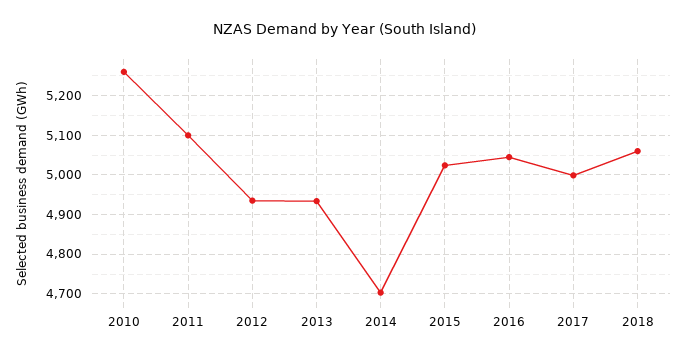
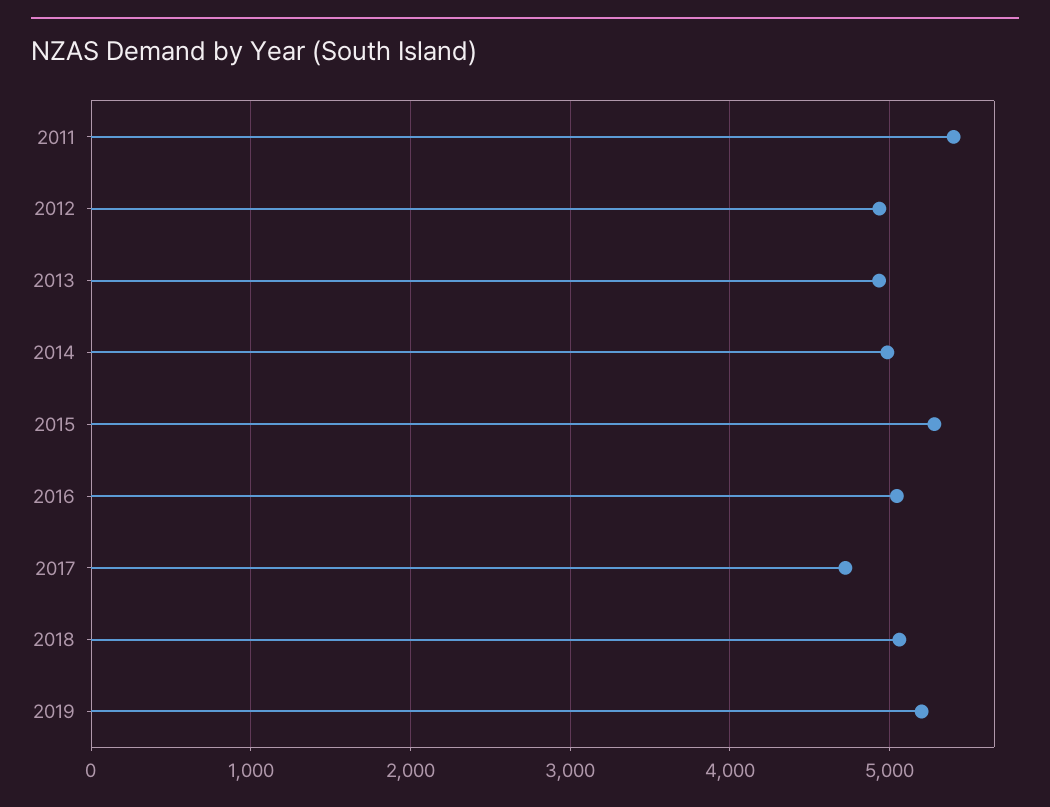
2010: 5260 -> none
2011: 5100 -> 5400
2014: 4700 -> 5000
2015: 5020 -> 5300
2017: 5000 -> 4700
2019: none -> 5200

